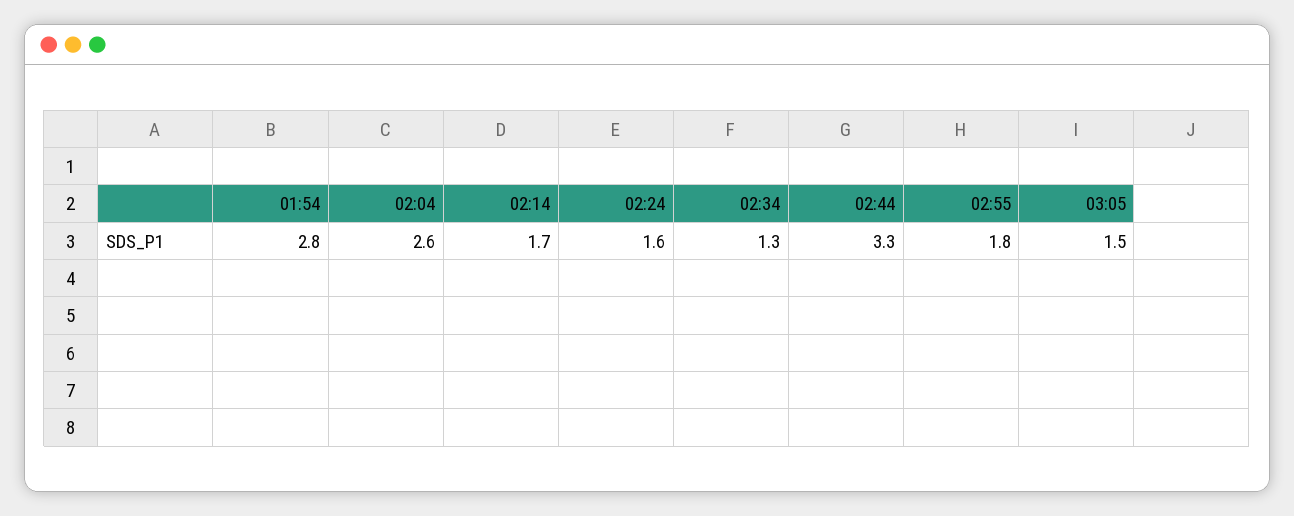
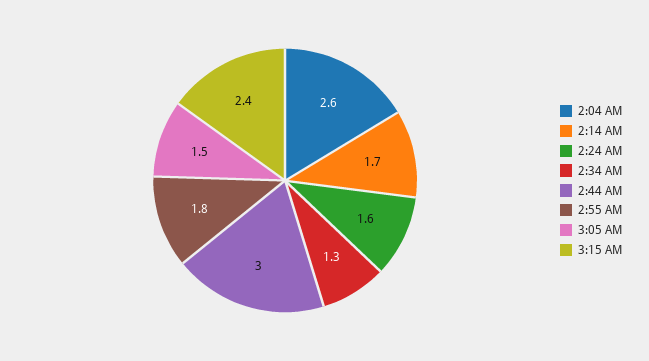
01:54: 2.8 -> none
02:44: 3.3 -> 3
3:15 AM: none -> 2.4

